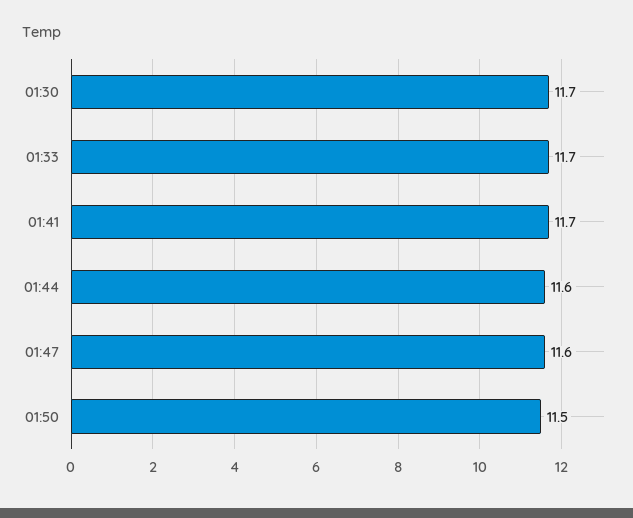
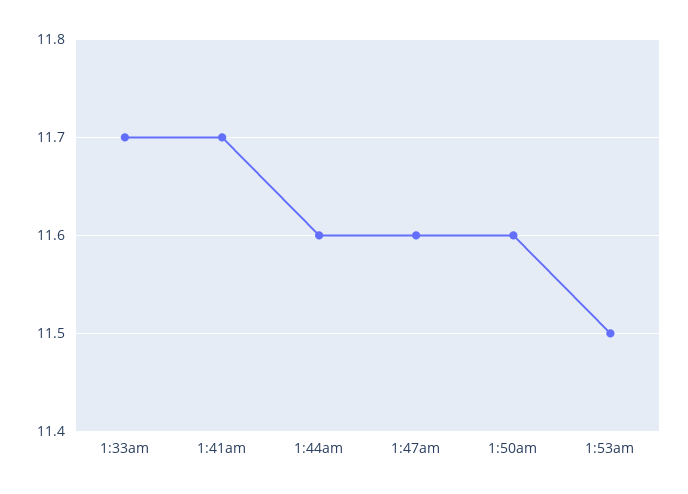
01:30: 11.7 -> none
01:50: 11.5 -> 11.6
1:53am: none -> 11.5

